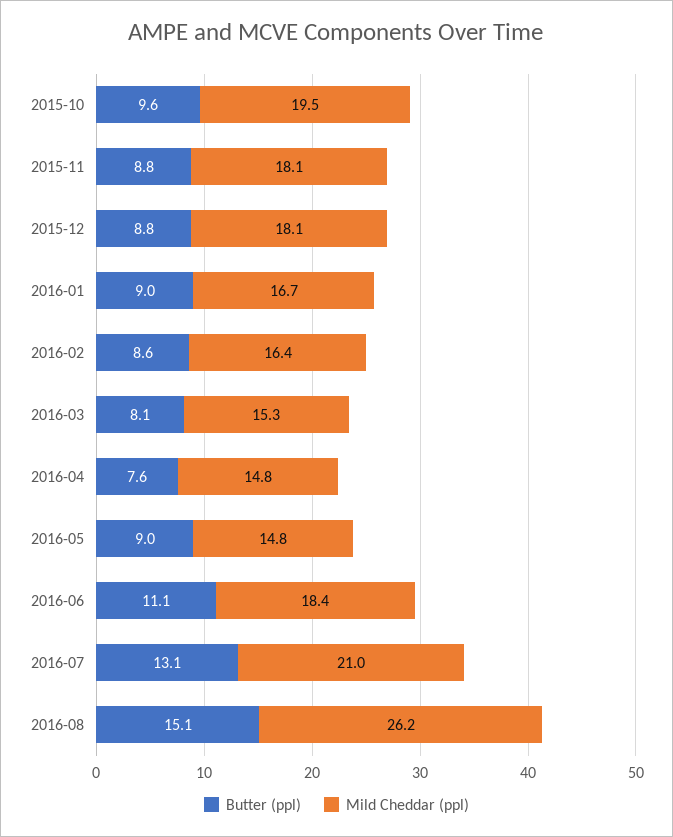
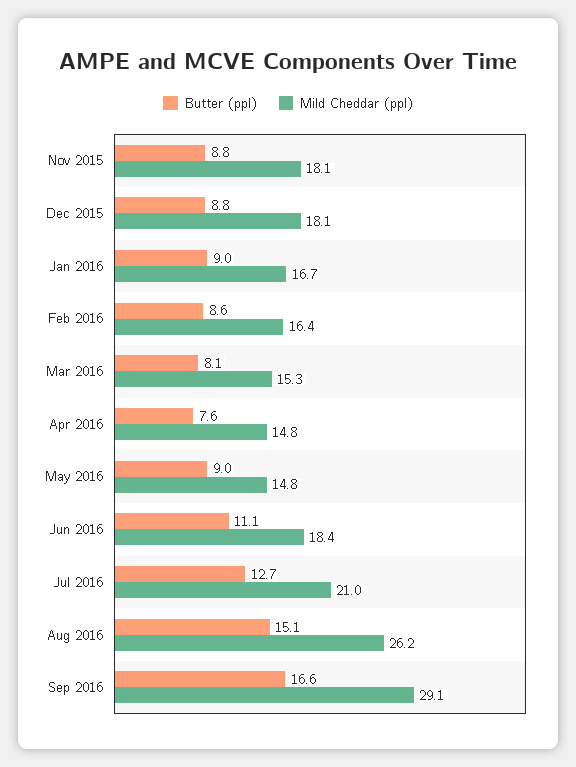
Butter (ppl), 2015-10: 9.6 -> none
Mild Cheddar (ppl), 2015-10: 19.5 -> none
Butter (ppl), 2016-07: 13.1 -> 12.7
Butter (ppl), Sep 2016: none -> 16.6
Mild Cheddar (ppl), Sep 2016: none -> 29.1

